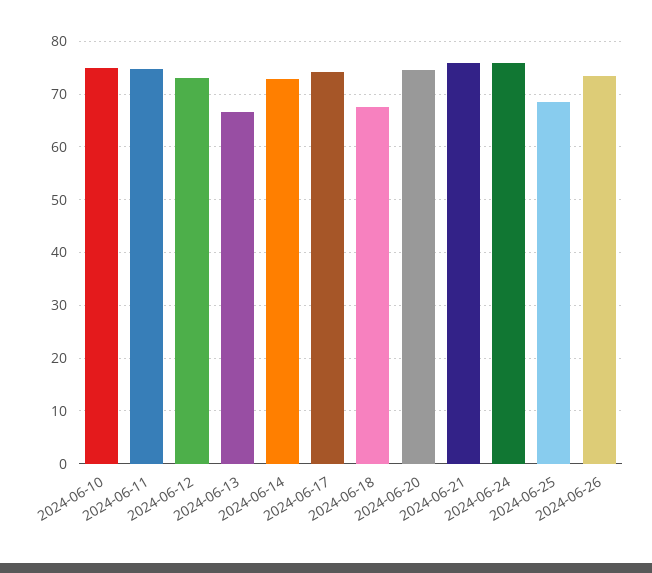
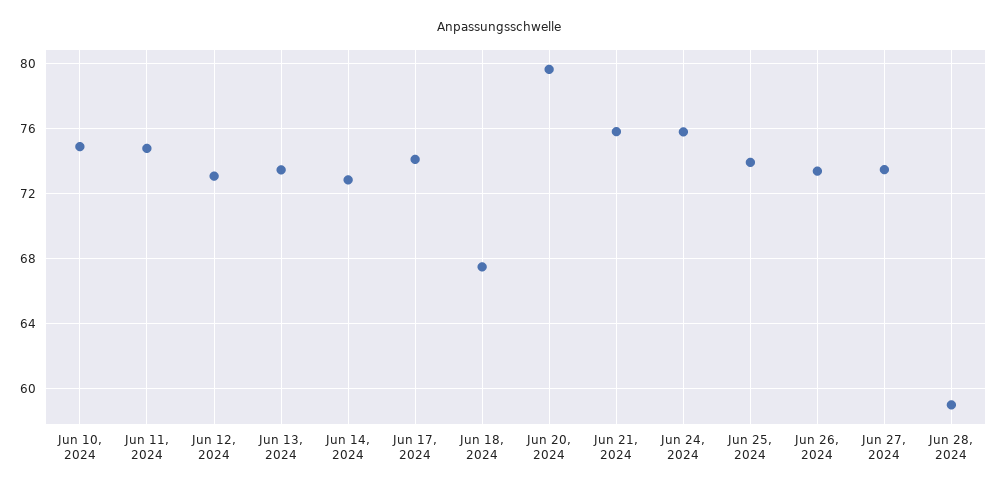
2024-06-13: 66 -> 73.5
2024-06-20: 74 -> 79.5
2024-06-25: 68 -> 74
Jun 27, 2024: none -> 73.5
Jun 28, 2024: none -> 59

